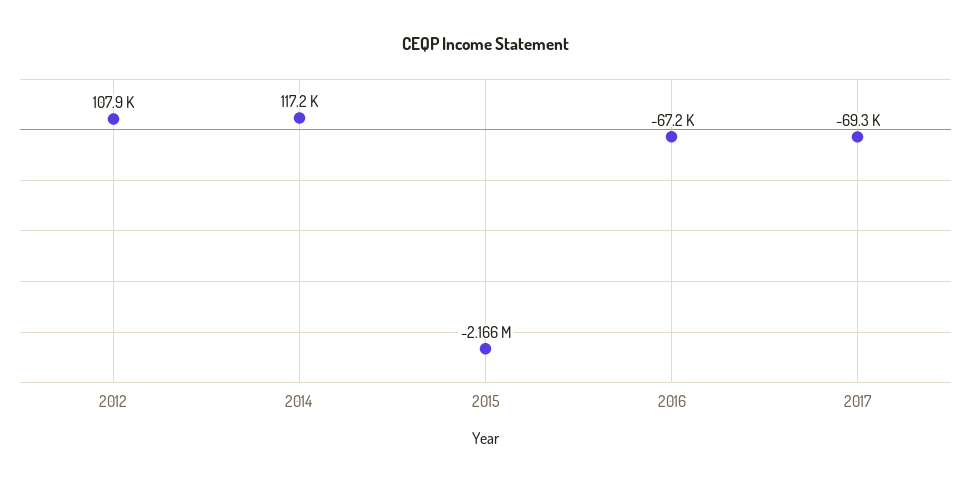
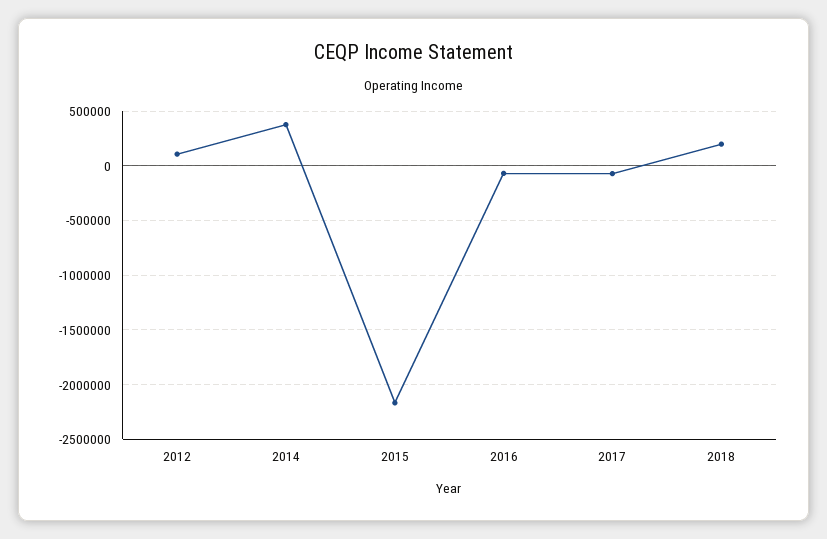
2014: 117200 -> 400000
2018: none -> 200000

